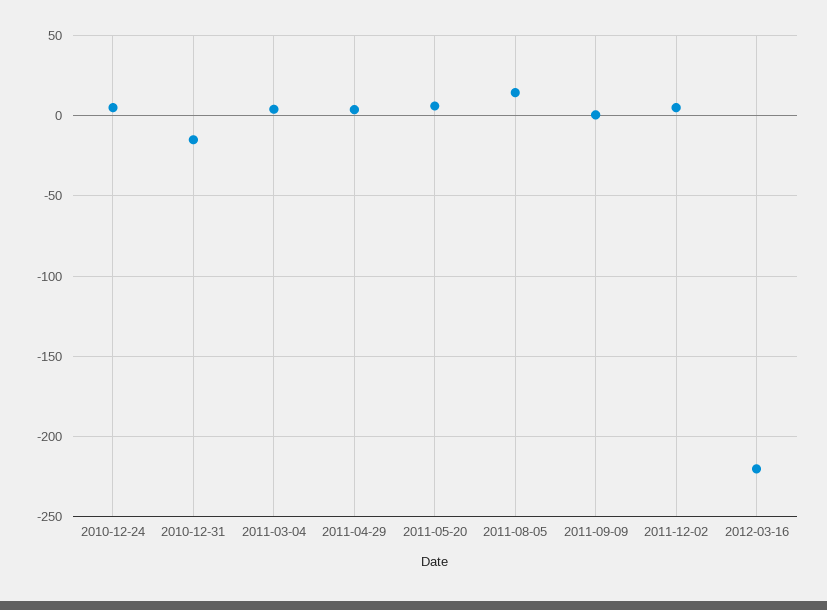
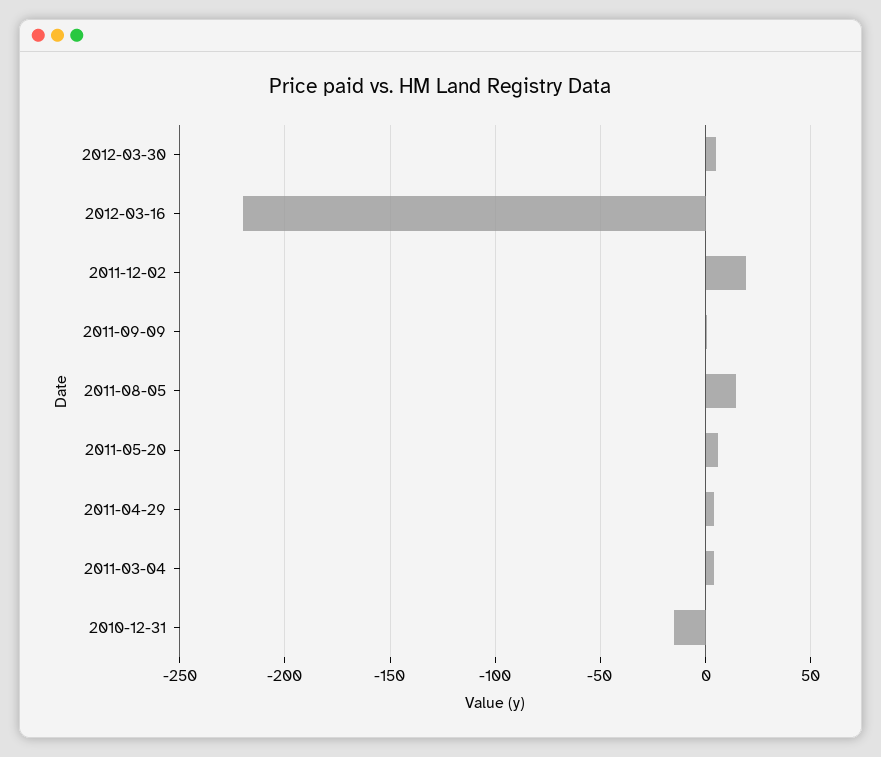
2010-12-24: 5 -> none
2011-12-02: 5 -> 20
2012-03-30: none -> 5

